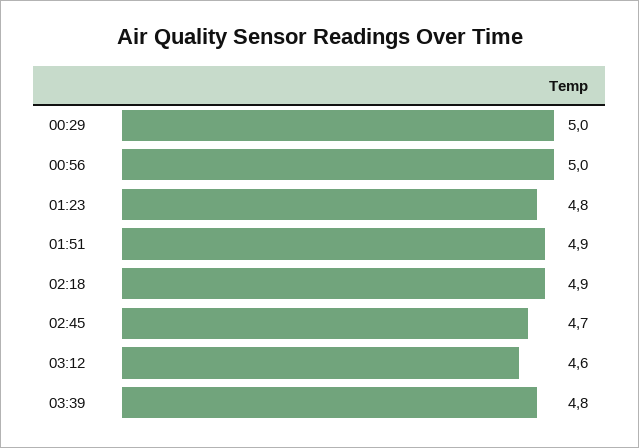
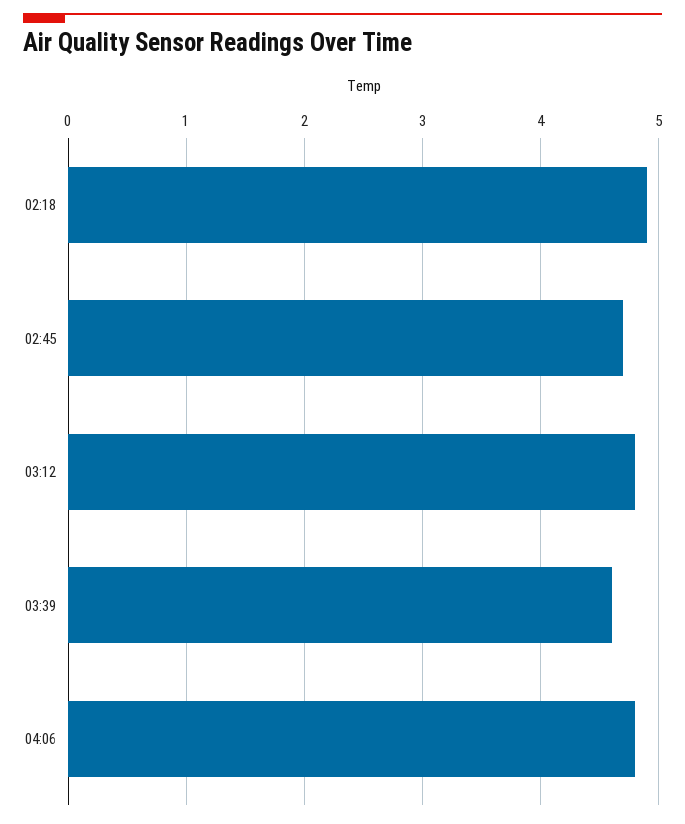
00:29: 5 -> none
00:56: 5 -> none
01:23: 4.8 -> none
01:51: 4.9 -> none
03:12: 4.6 -> 4.8
03:39: 4.8 -> 4.6
04:06: none -> 4.8

